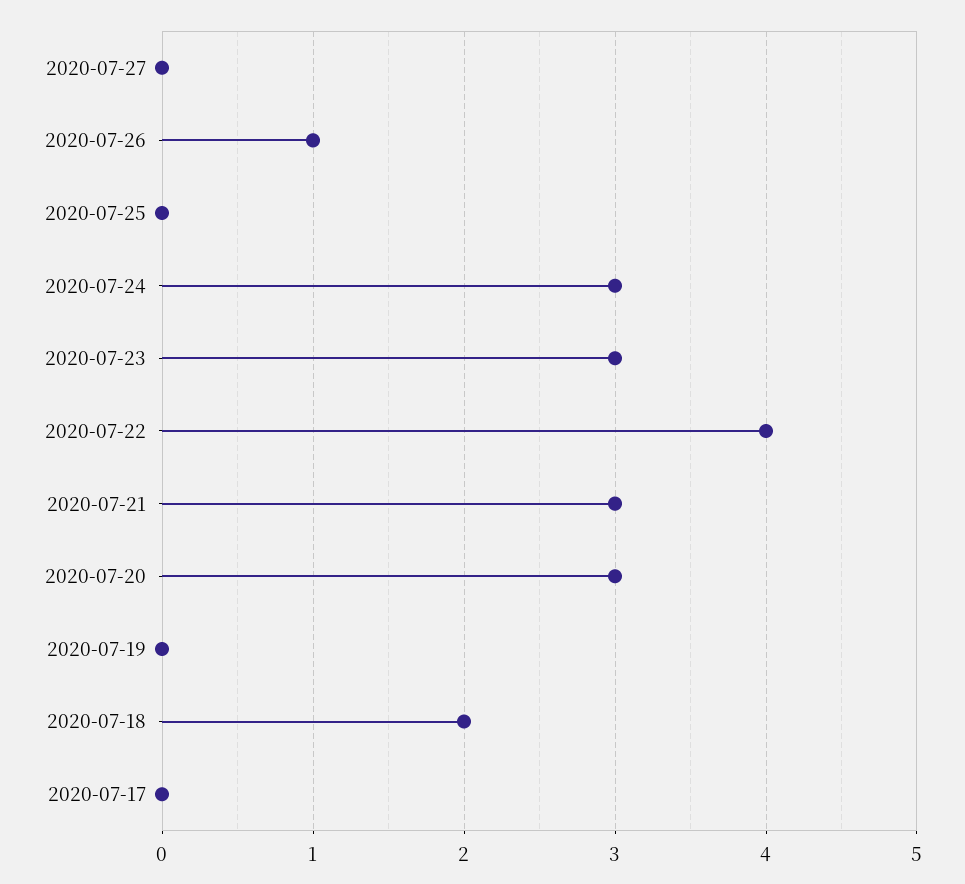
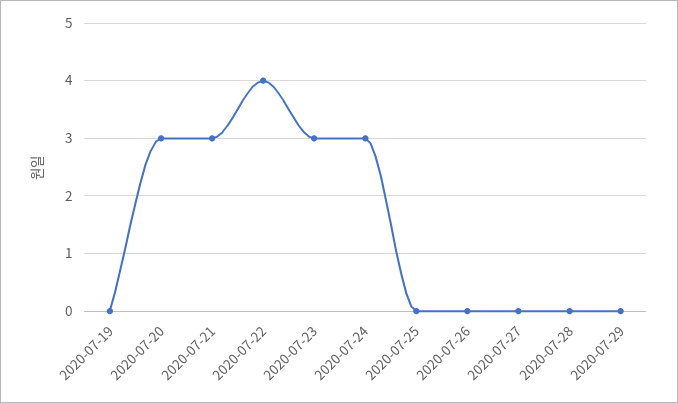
2020-07-26: 1 -> 0
2020-07-18: 2 -> none
2020-07-17: 0 -> none
2020-07-28: none -> 0
2020-07-29: none -> 0

